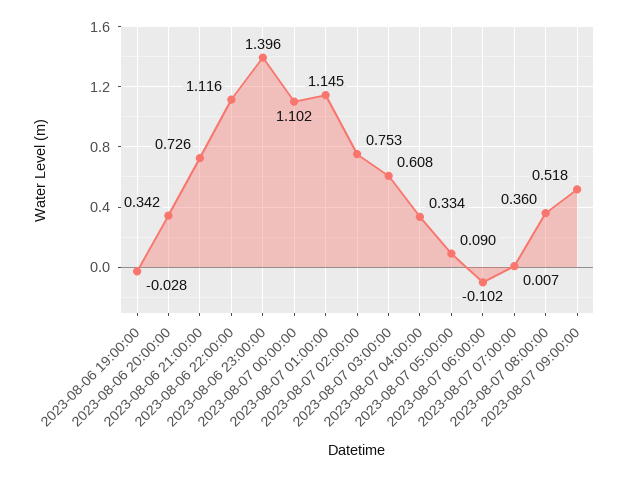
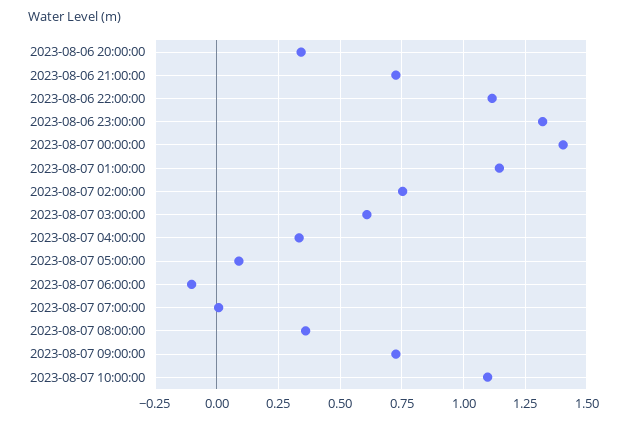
2023-08-06 19:00:00: -0.028 -> none
2023-08-06 23:00:00: 1.396 -> 1.325
2023-08-07 00:00:00: 1.102 -> 1.4
2023-08-07 09:00:00: 0.518 -> 0.725
2023-08-07 10:00:00: none -> 1.1

